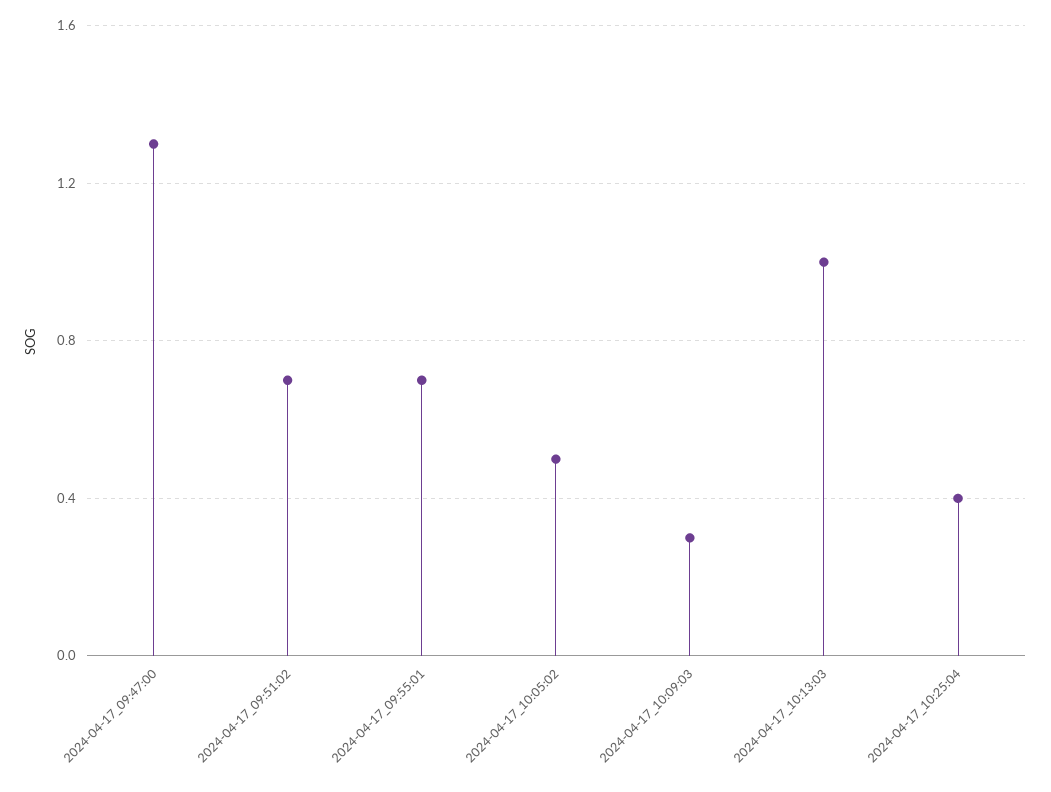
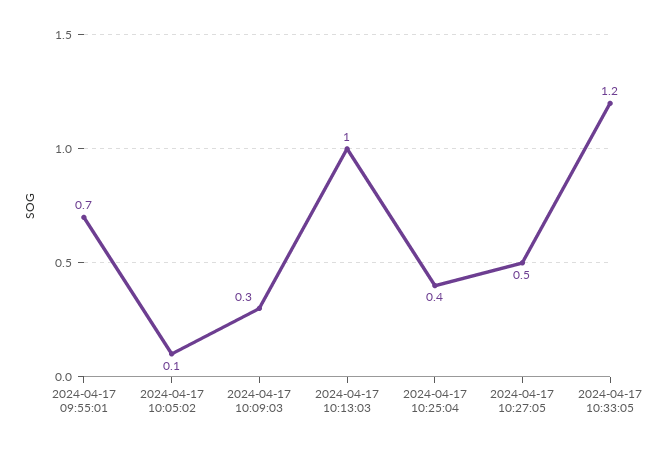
2024-04-17_09:47:00: 1.3 -> none
2024-04-17_09:51:02: 0.7 -> none
2024-04-17_10:05:02: 0.5 -> 0.1
2024-04-17 10:27:05: none -> 0.5
2024-04-17 10:33:05: none -> 1.2

